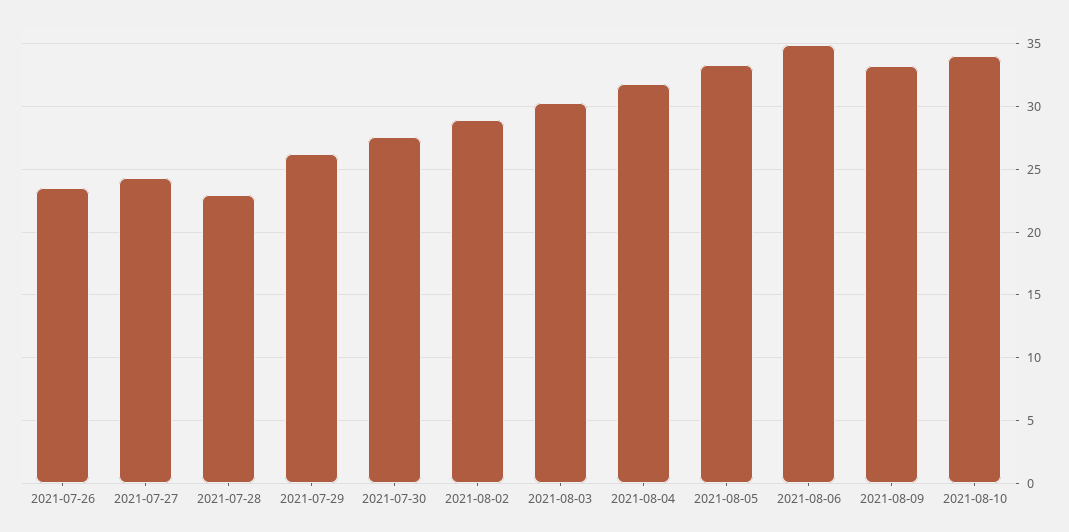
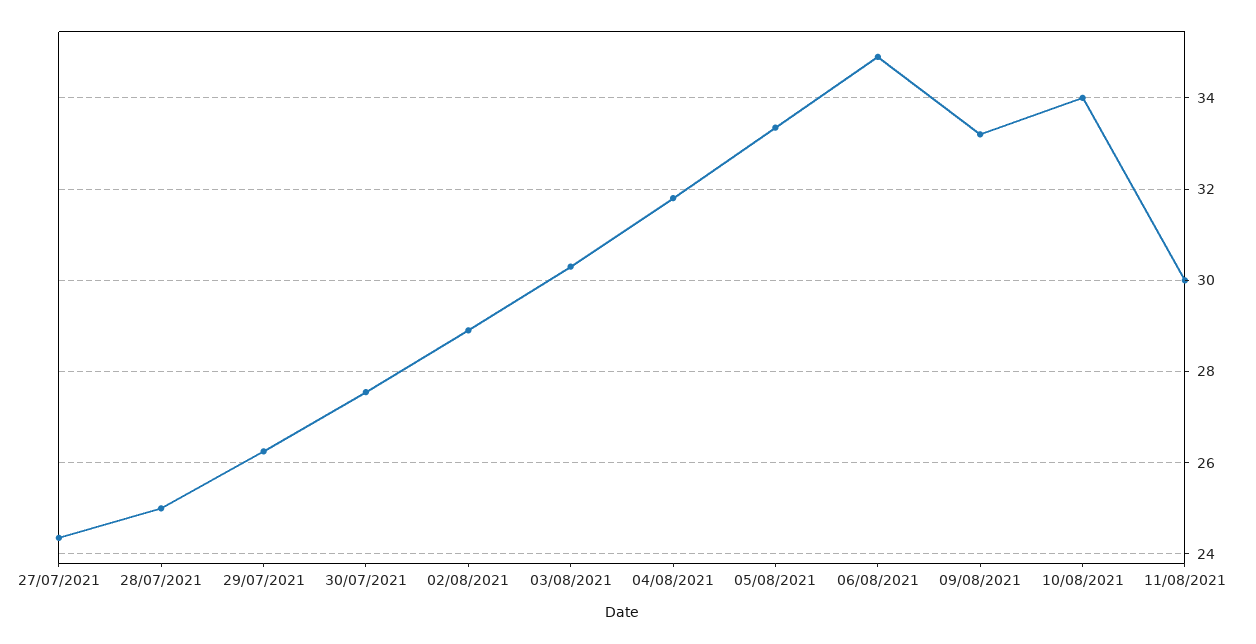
2021-07-26: 23.5 -> none
2021-07-28: 23 -> 25
11/08/2021: none -> 30

